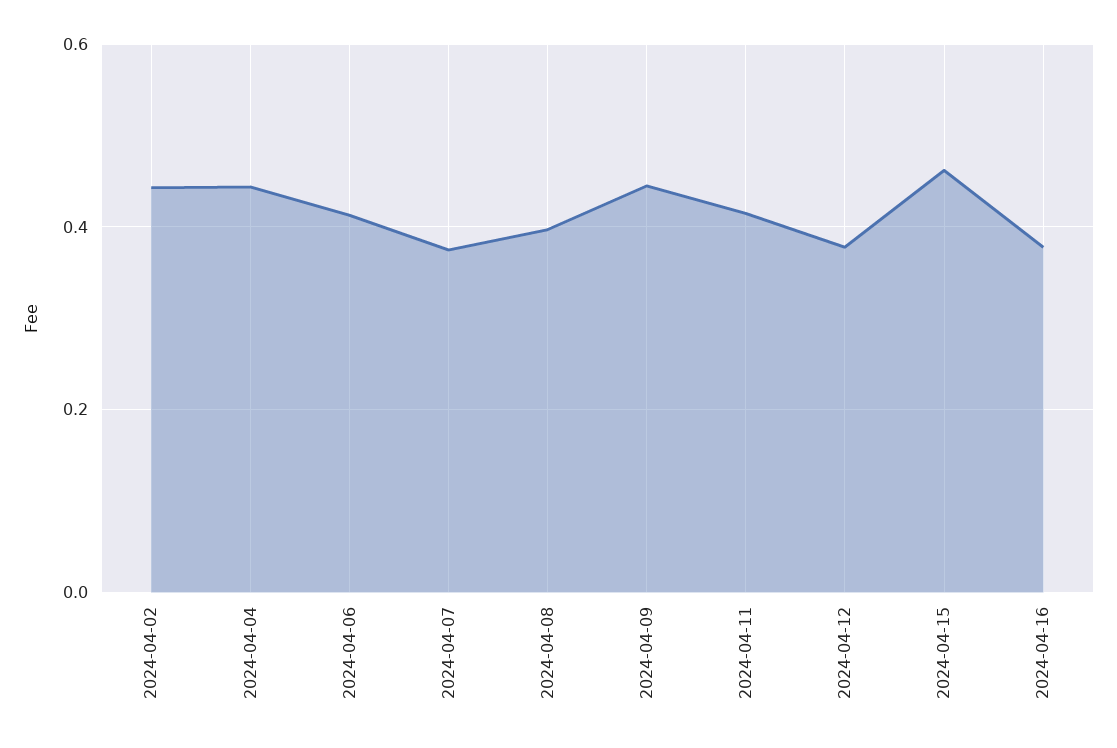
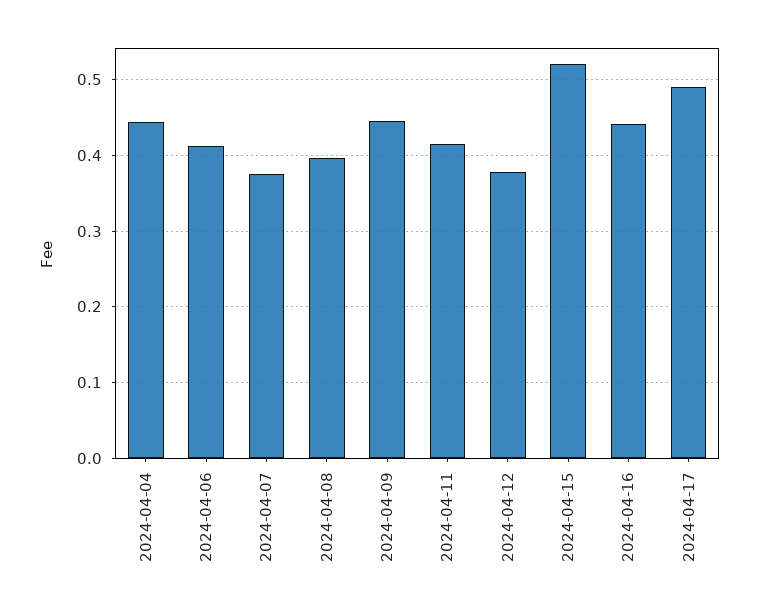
2024-04-02: 0.44 -> none
2024-04-15: 0.46 -> 0.52
2024-04-16: 0.38 -> 0.44
2024-04-17: none -> 0.49

